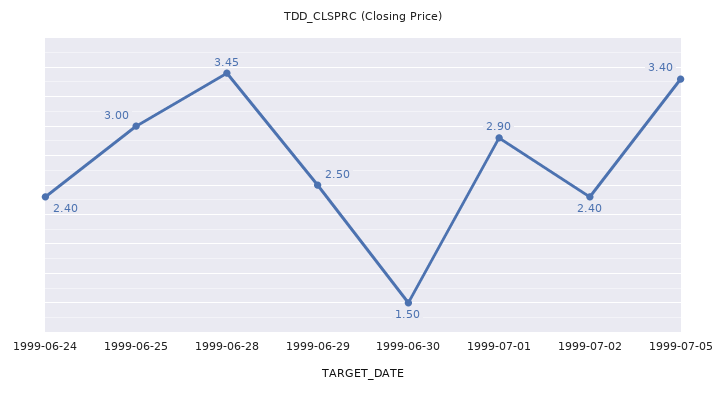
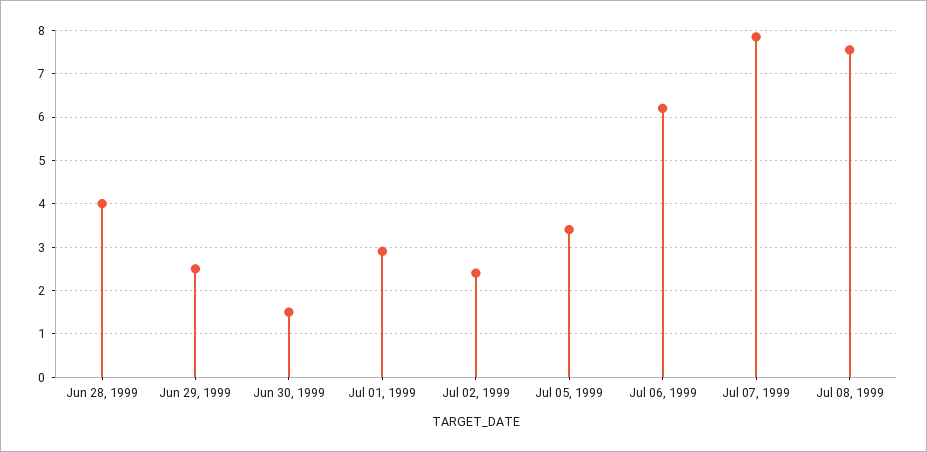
1999-06-24: 2.4 -> none
1999-06-25: 3 -> none
1999-06-28: 3.45 -> 4
Jul 06, 1999: none -> 6.2
Jul 07, 1999: none -> 7.8
Jul 08, 1999: none -> 7.6

